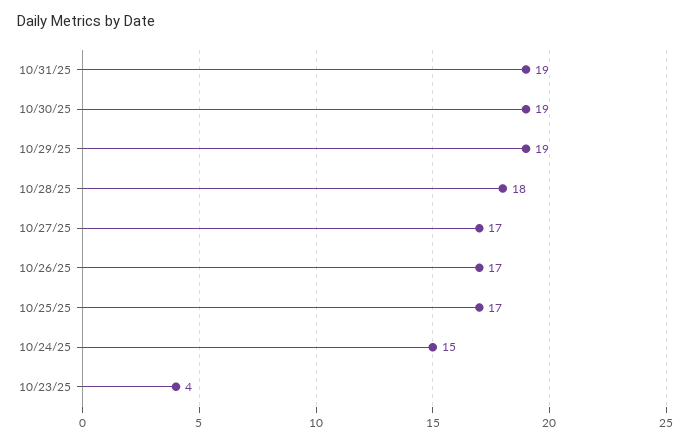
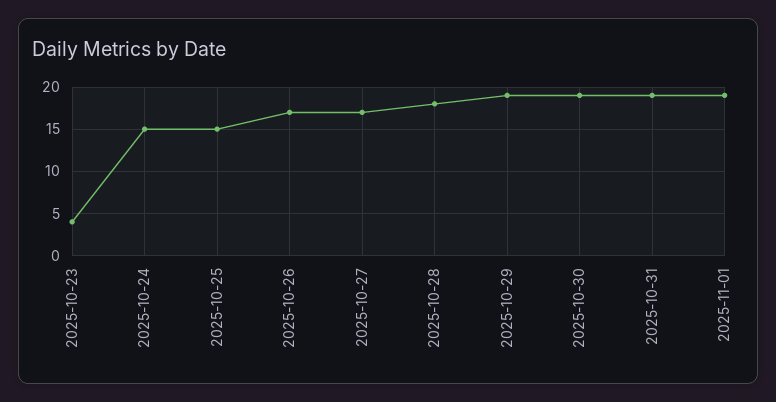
10/25/25: 17 -> 15
2025-11-01: none -> 19

